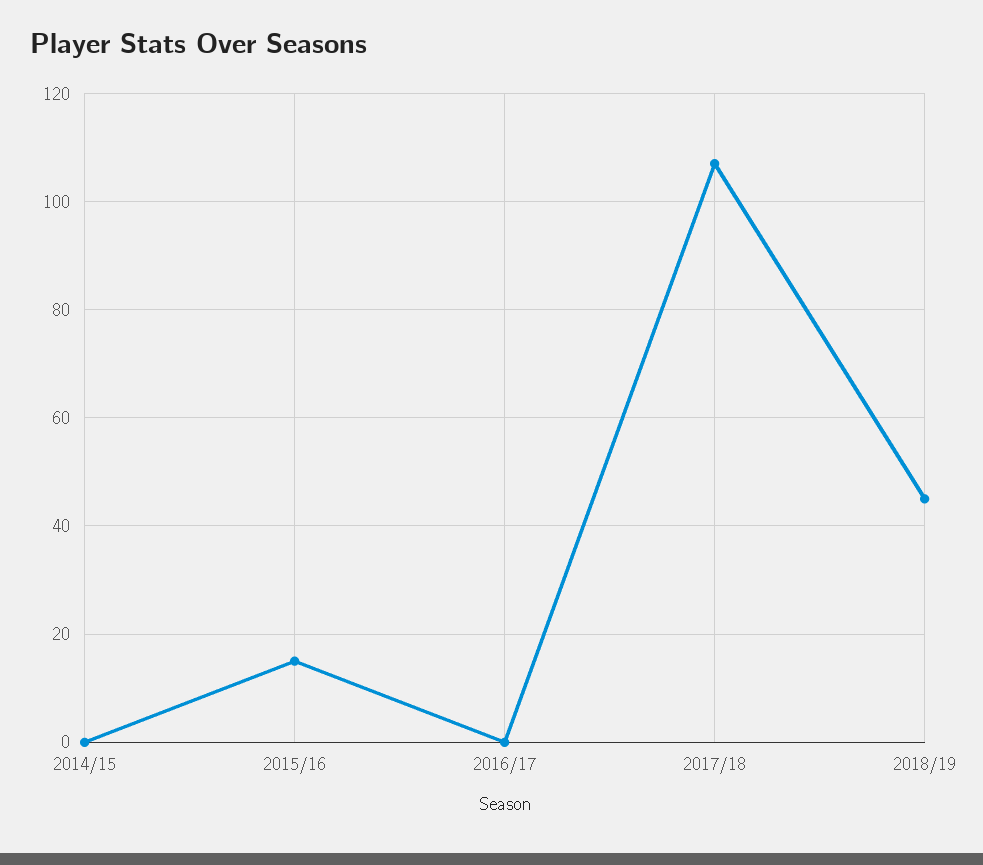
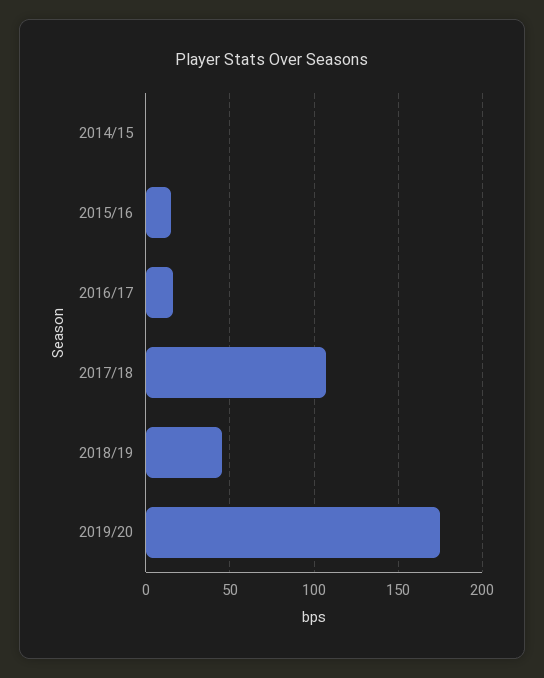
2016/17: 0 -> 15
2019/20: none -> 175

